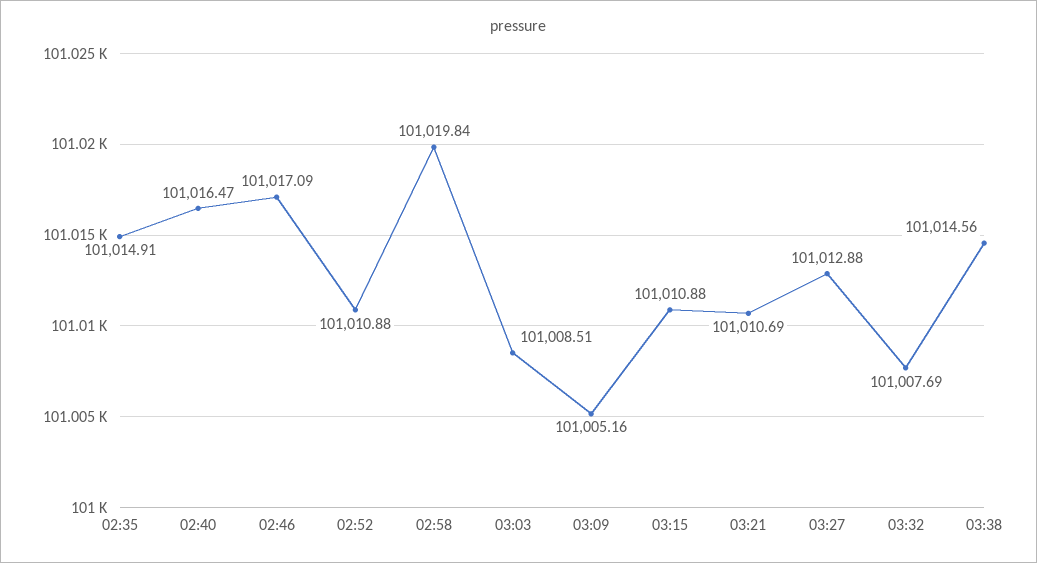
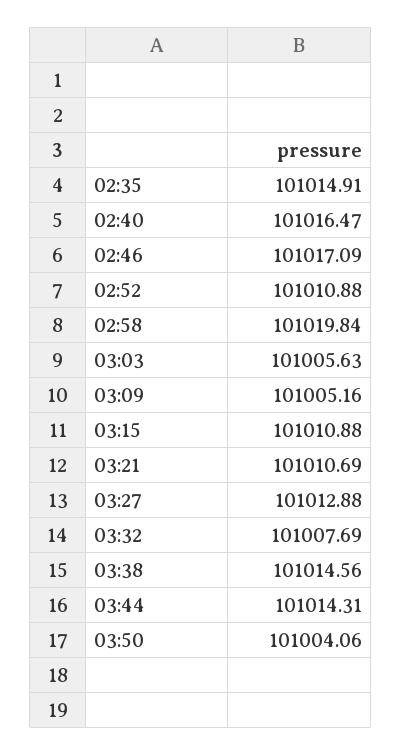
03:03: 101008.51 -> 101005.63
03:44: none -> 101014.31
03:50: none -> 101004.06

